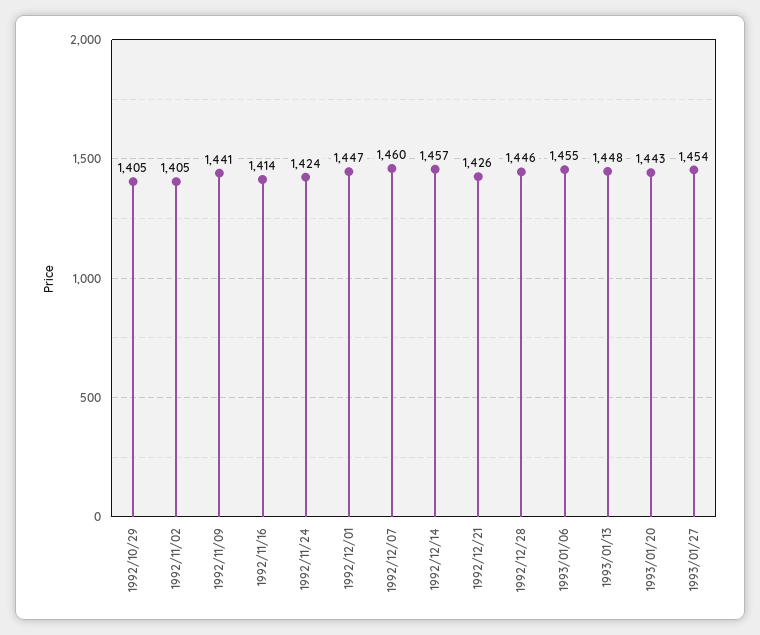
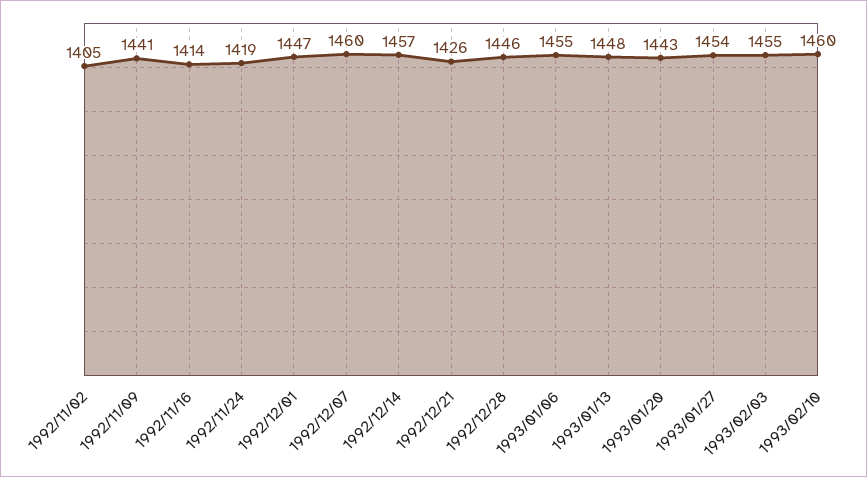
1992/10/29: 1405 -> none
1992/11/24: 1424 -> 1419
1993/02/03: none -> 1455
1993/02/10: none -> 1460

